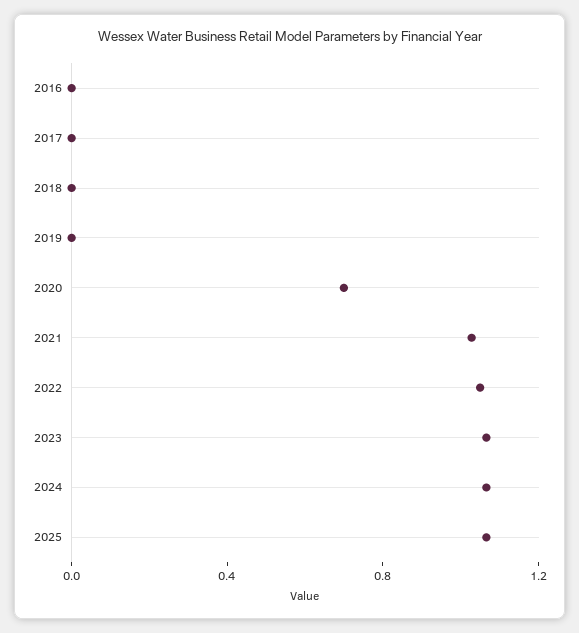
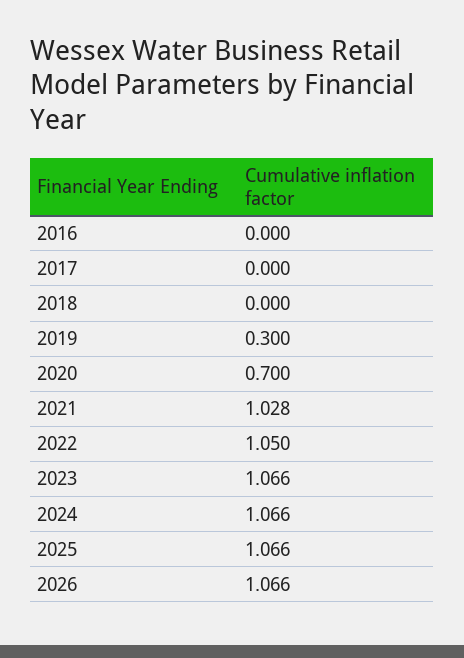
2019: 0 -> 0.3
2026: none -> 1.066

